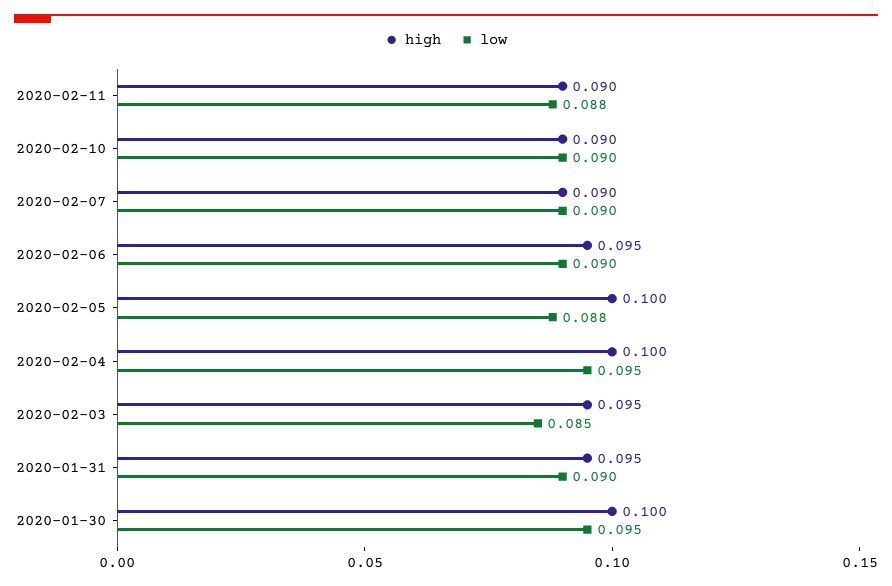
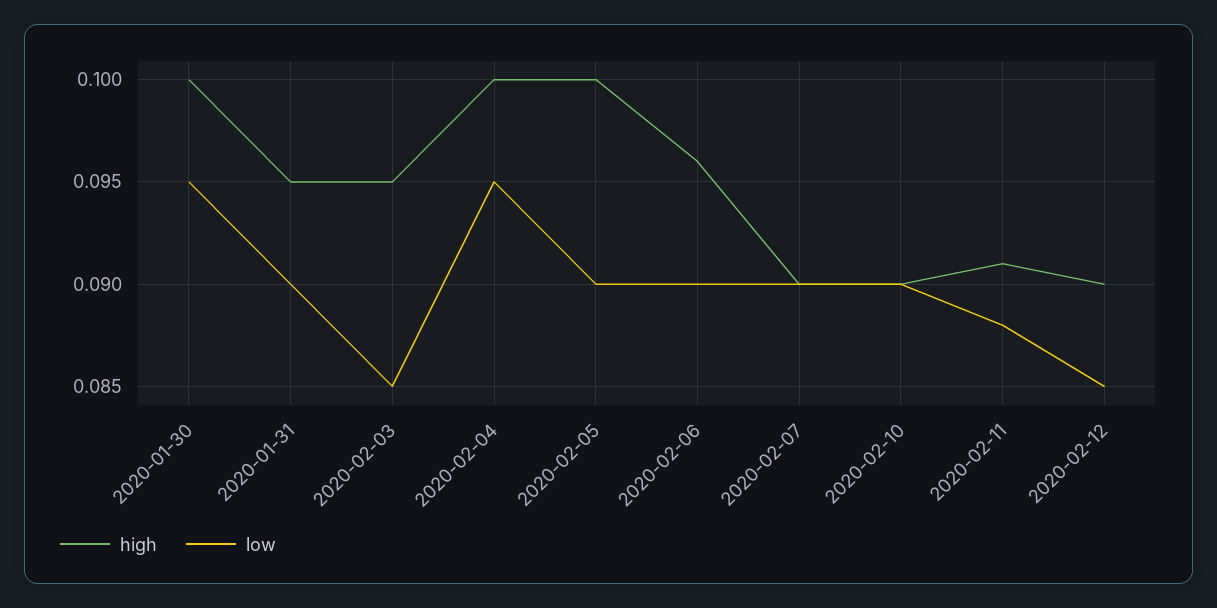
high, 2020-02-11: 0.09 -> 0.091
high, 2020-02-06: 0.095 -> 0.096
low, 2020-02-05: 0.088 -> 0.09
high, 2020-02-12: none -> 0.09
low, 2020-02-12: none -> 0.085

